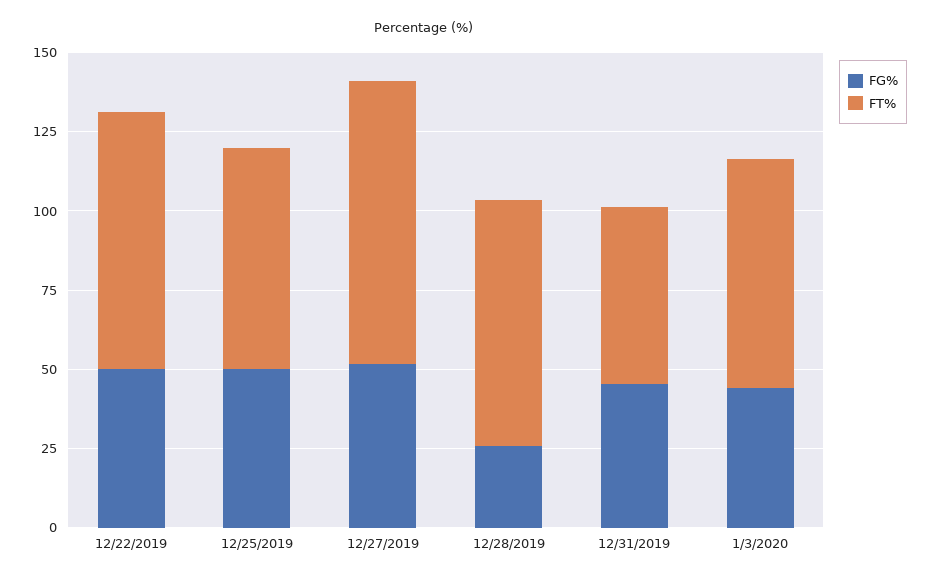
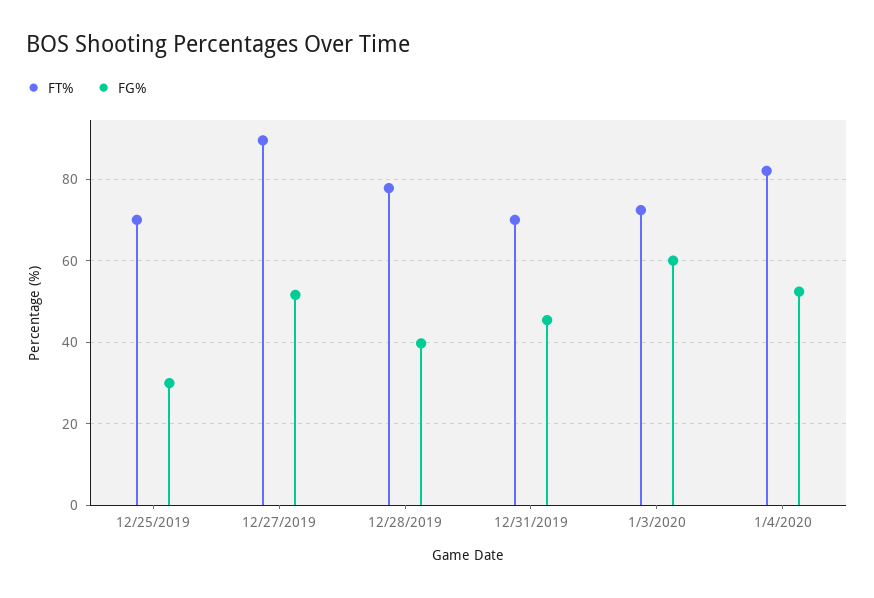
FG%, 12/22/2019: 50 -> none
FT%, 12/22/2019: 80 -> none
FG%, 12/25/2019: 50 -> 30
FG%, 12/28/2019: 25 -> 40
FT%, 12/31/2019: 55 -> 70
FG%, 1/3/2020: 45 -> 60
FT%, 1/4/2020: none -> 82
FG%, 1/4/2020: none -> 52

